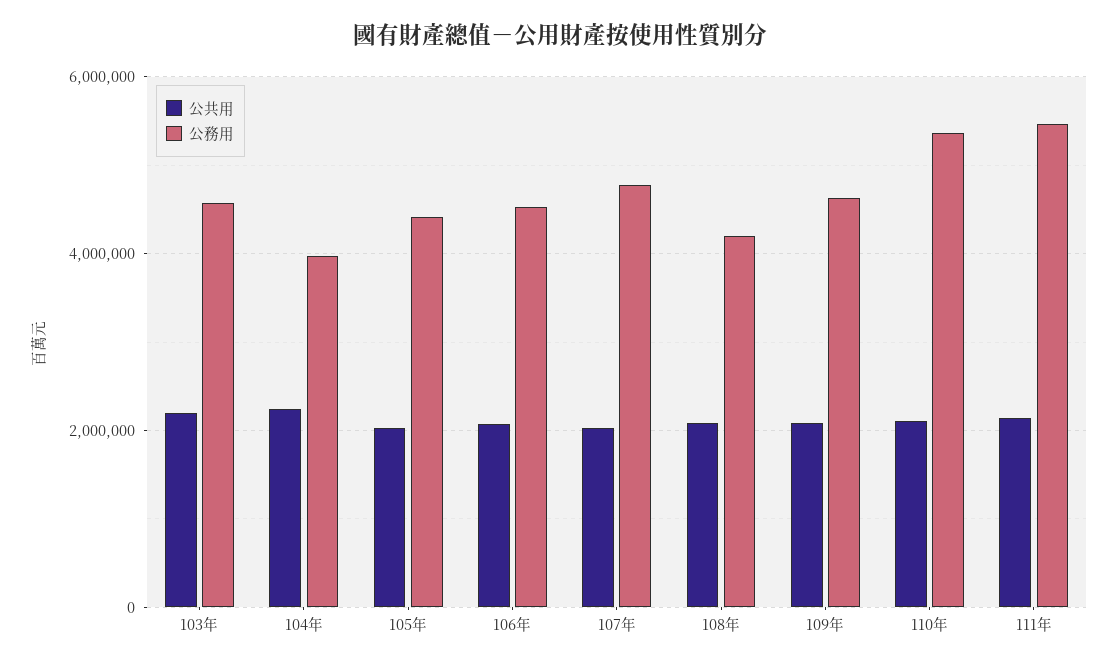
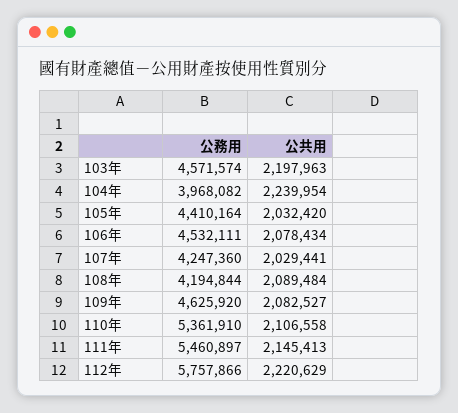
公務用, 107年: 4800000 -> 4247360
公務用, 112年: none -> 5757866
公共用, 112年: none -> 2220629

